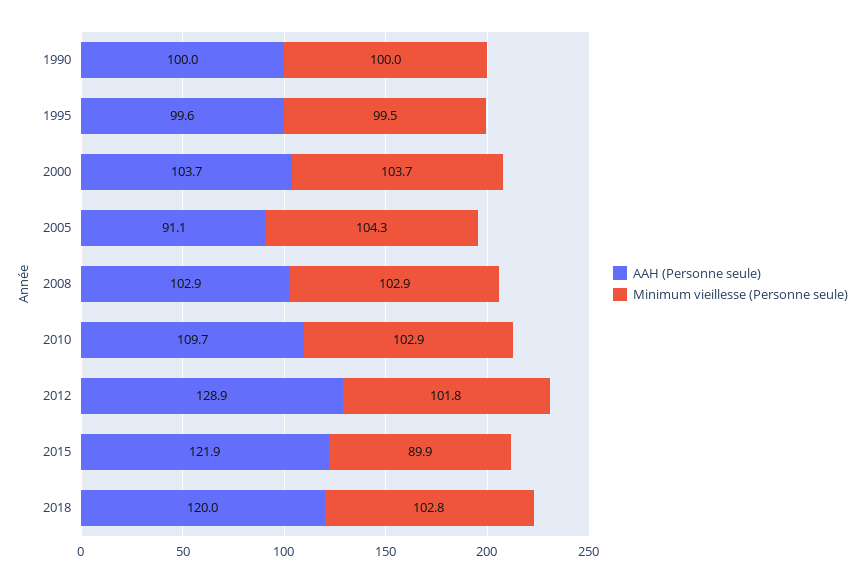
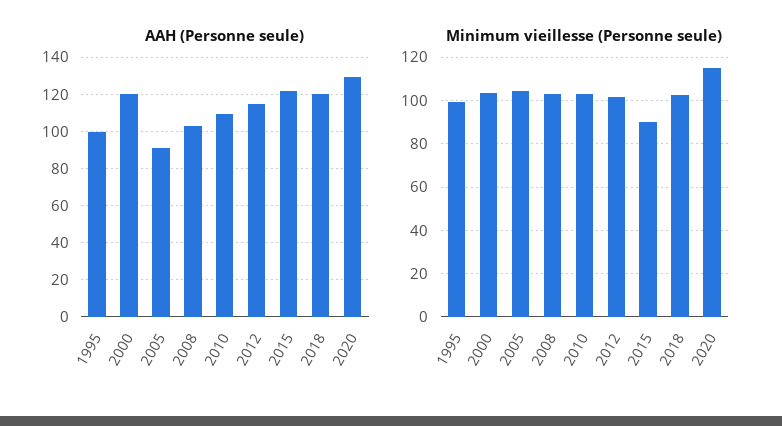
AAH (Personne seule), 1990: 100 -> none
Minimum vieillesse (Personne seule), 1990: 100 -> none
AAH (Personne seule), 2000: 103.7 -> 120
AAH (Personne seule), 2012: 128.9 -> 115
AAH (Personne seule), 2020: none -> 130
Minimum vieillesse (Personne seule), 2020: none -> 115

